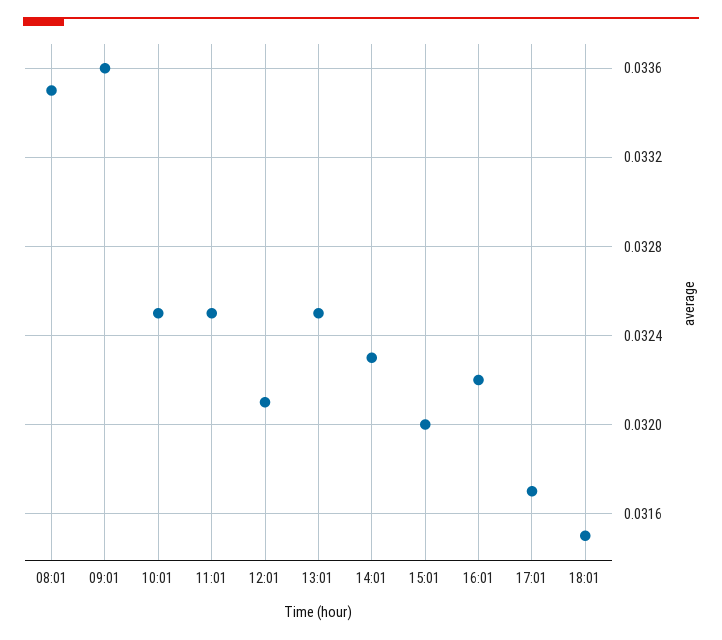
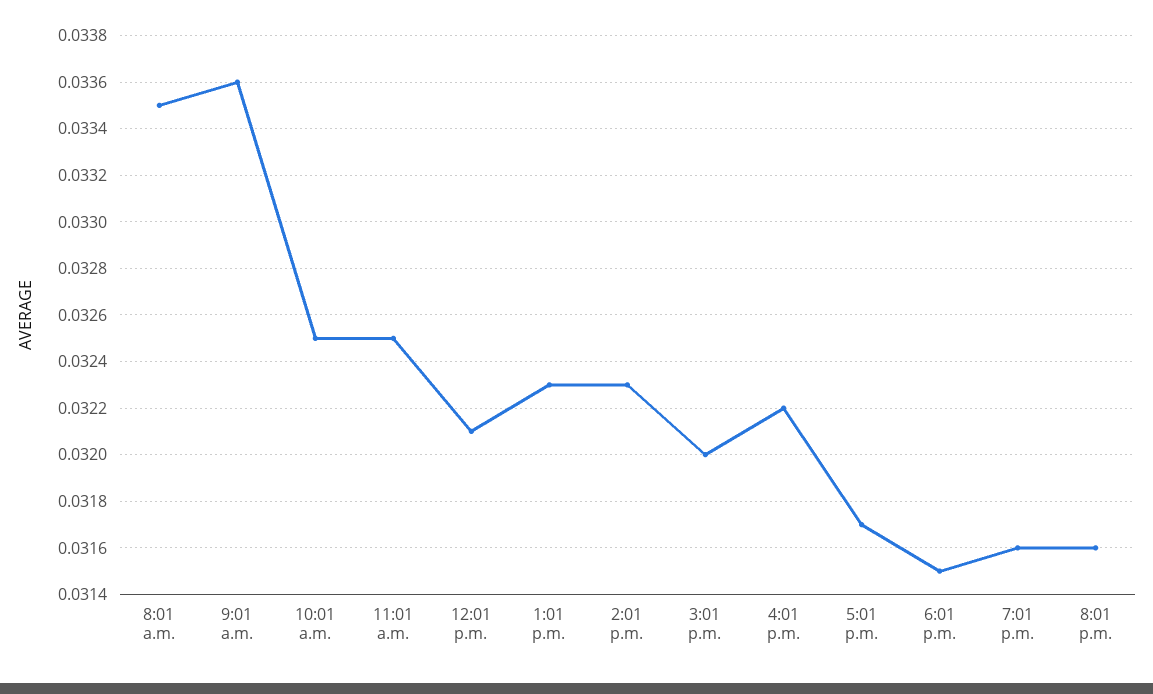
13:01: 0.0325 -> 0.0323
7:01 p.m.: none -> 0.0316
8:01 p.m.: none -> 0.0316

